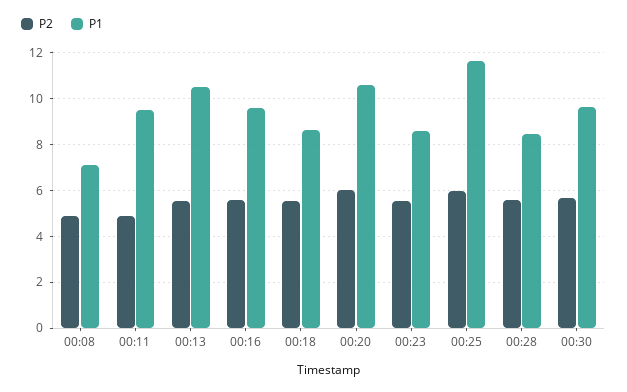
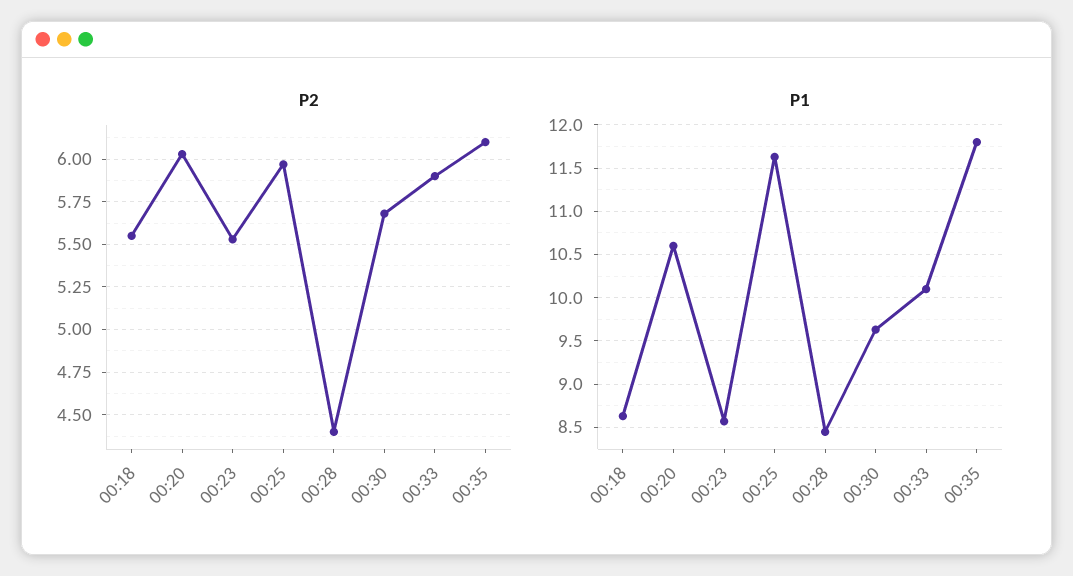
P2, 00:08: 5 -> none
P1, 00:08: 7 -> none
P2, 00:11: 5 -> none
P1, 00:11: 9.5 -> none
P2, 00:13: 5.5 -> none
P1, 00:13: 10.5 -> none
P2, 00:16: 5.5 -> none
P1, 00:16: 9.5 -> none
P2, 00:28: 5.5 -> 4.4
P2, 00:33: none -> 5.9
P2, 00:35: none -> 6.1
P1, 00:33: none -> 10.1
P1, 00:35: none -> 11.8

